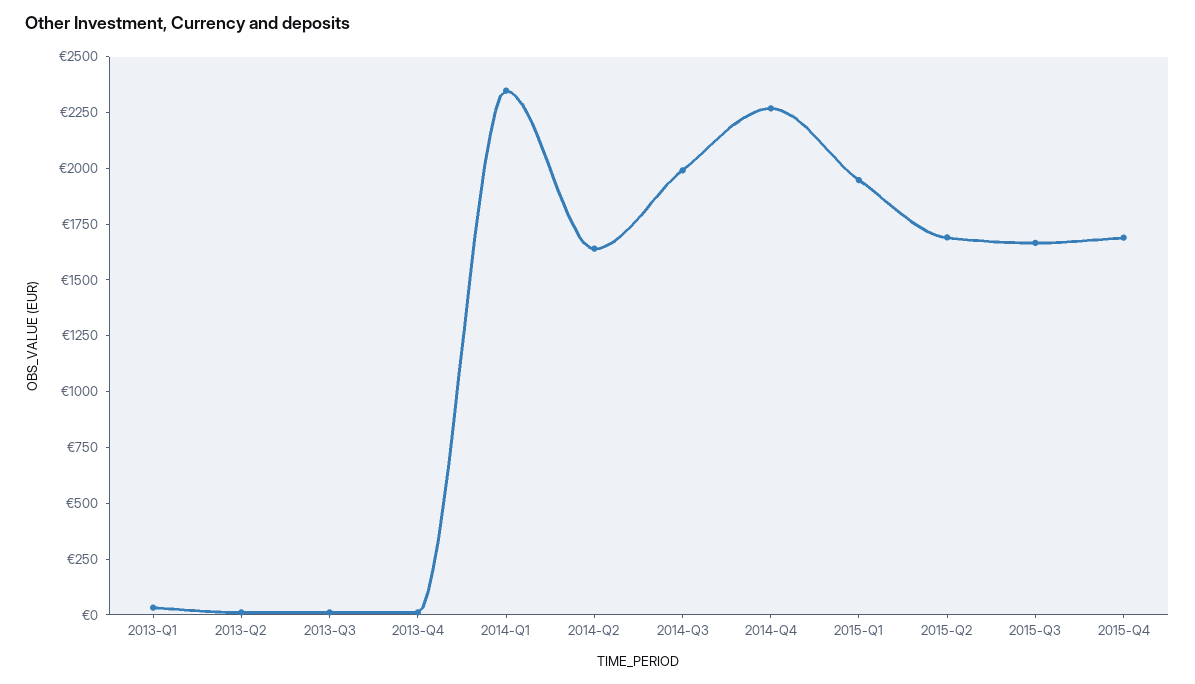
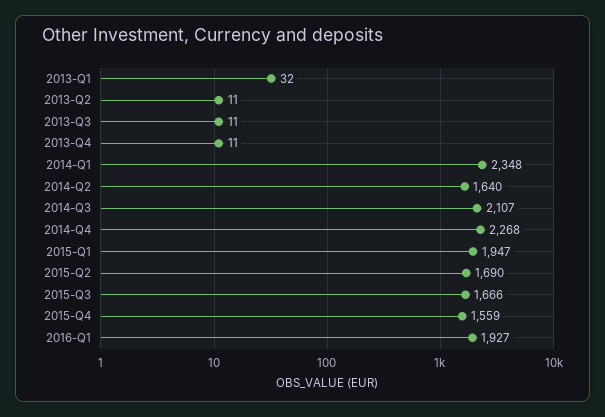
2014-Q3: 2000 -> 2107
2015-Q4: 1700 -> 1559
2016-Q1: none -> 1927

